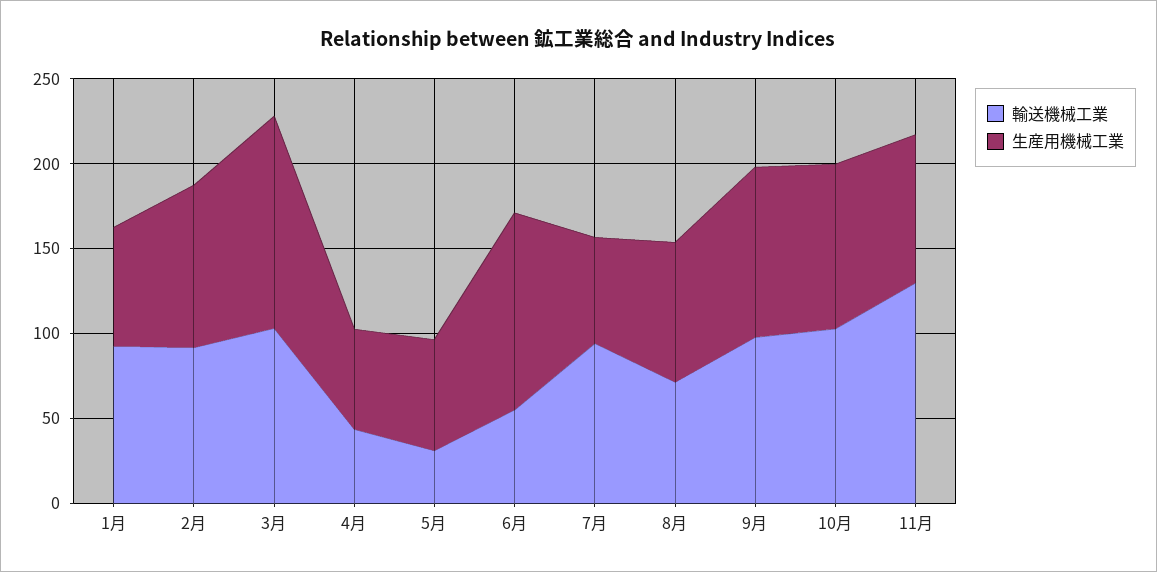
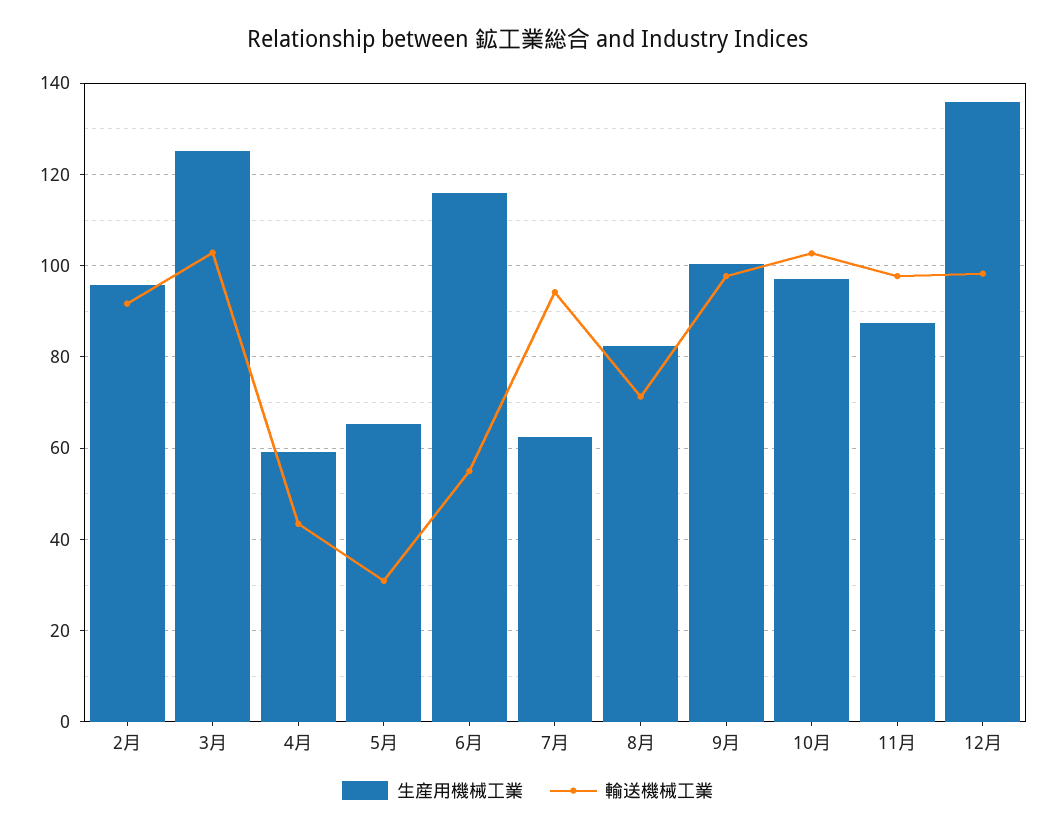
輸送機械工業, 1月: 90 -> none
生産用機械工業, 1月: 70 -> none
輸送機械工業, 11月: 130 -> 98
生産用機械工業, 12月: none -> 136
輸送機械工業, 12月: none -> 98

